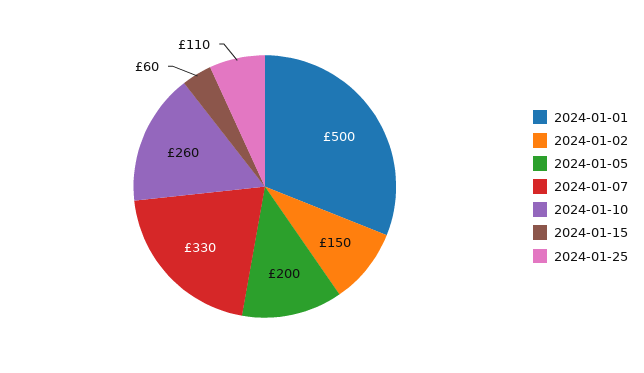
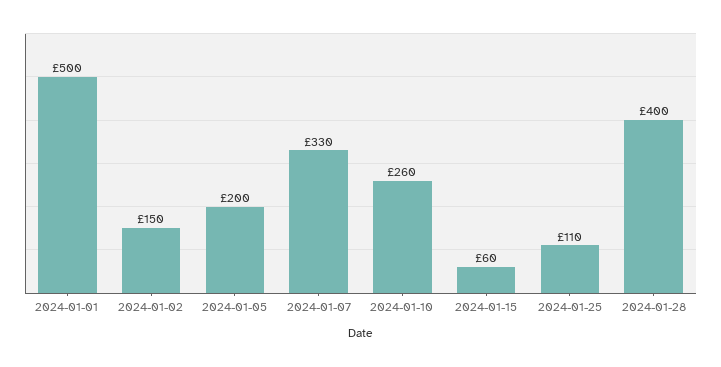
2024-01-28: none -> 400

